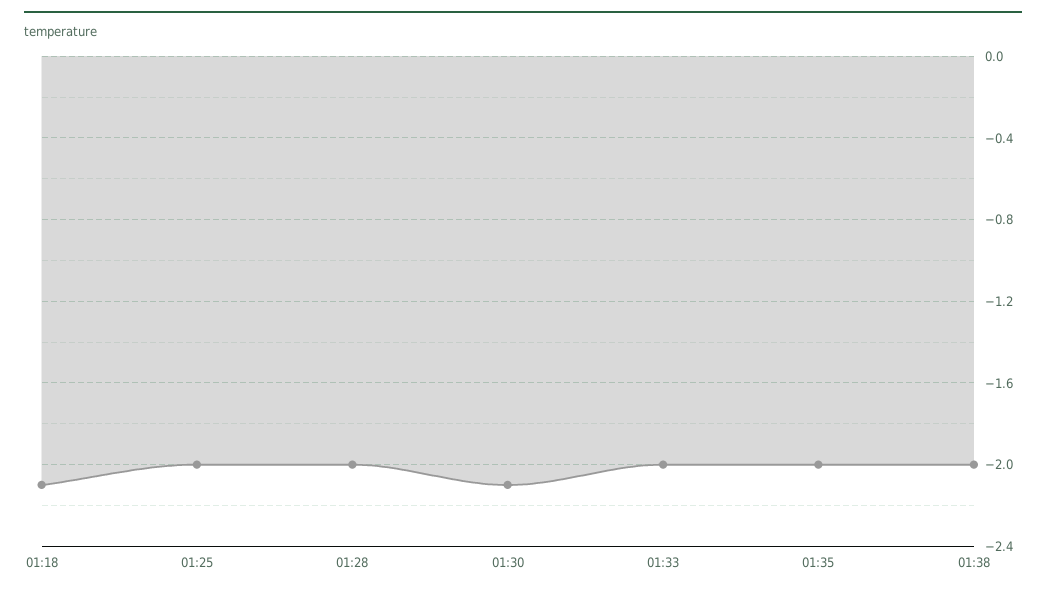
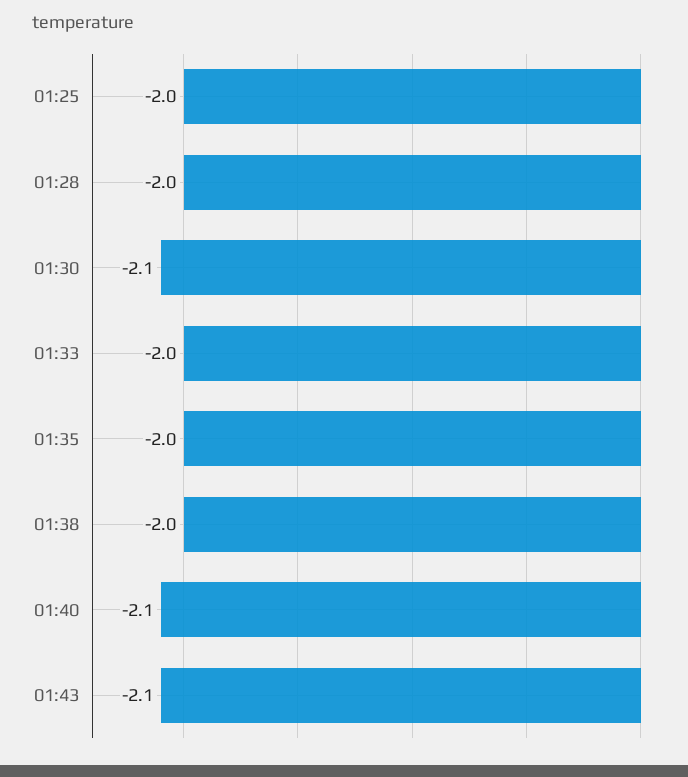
01:18: -2.1 -> none
01:40: none -> -2.1
01:43: none -> -2.1

